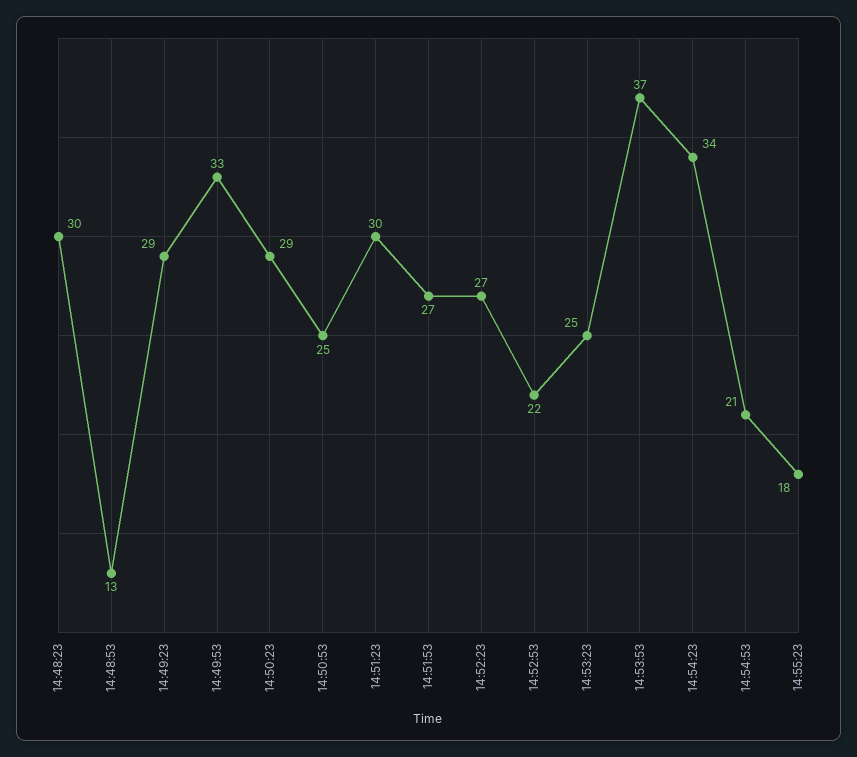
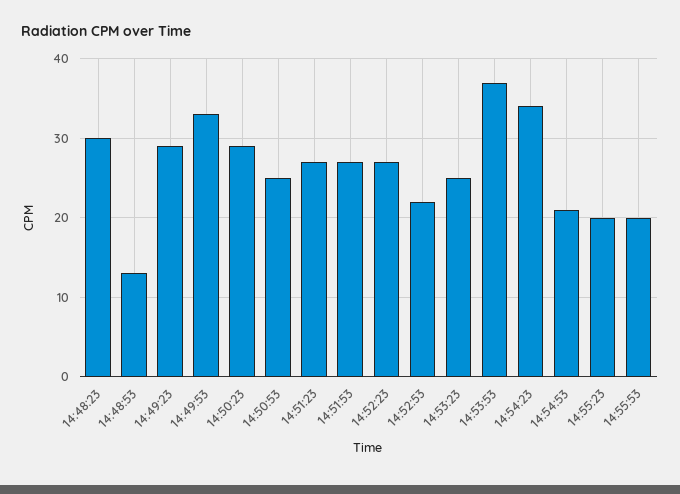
14:51:23: 30 -> 27
14:55:23: 18 -> 20
14:55:53: none -> 20

